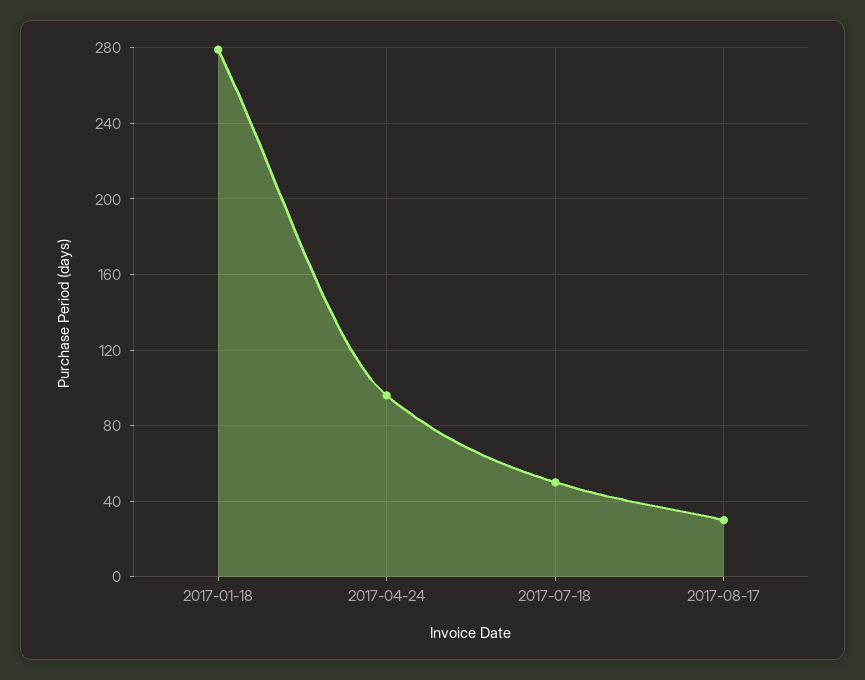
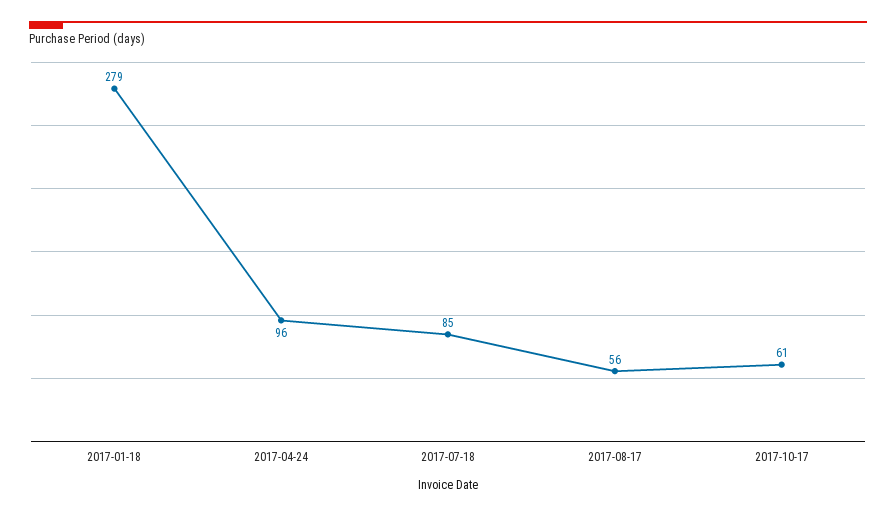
2017-07-18: 50 -> 85
2017-08-17: 30 -> 56
2017-10-17: none -> 61

